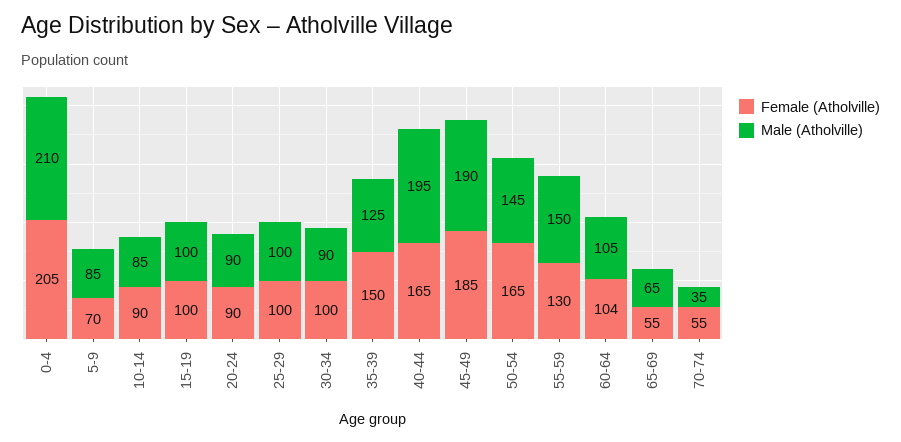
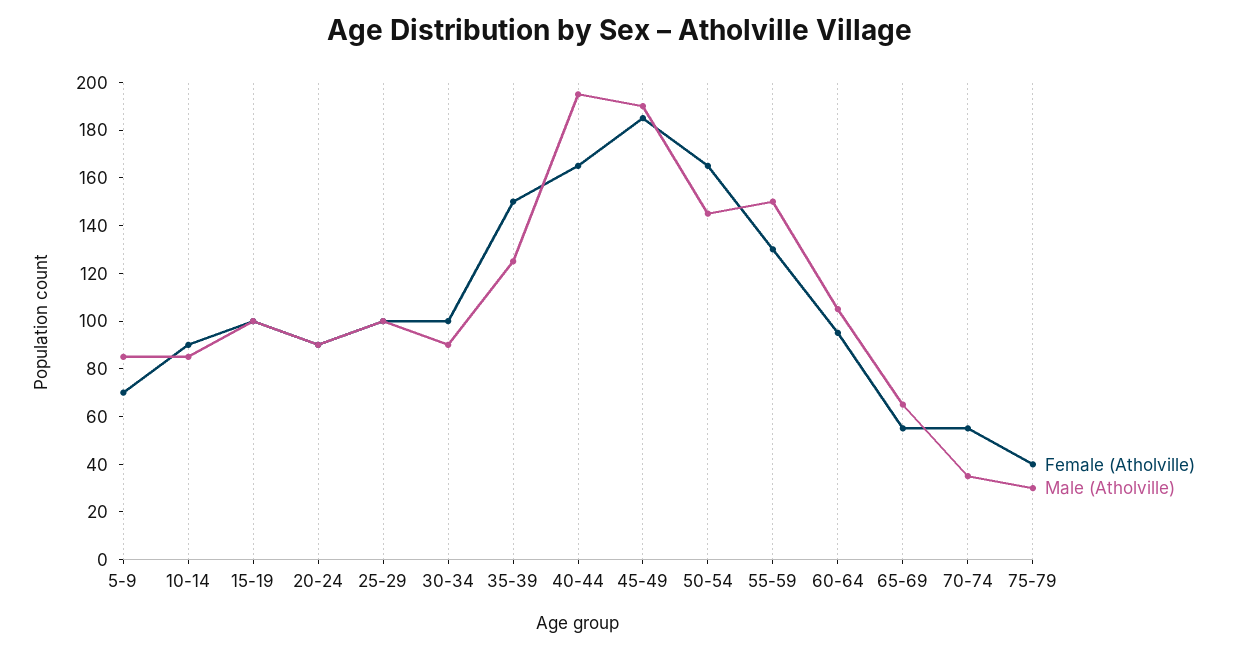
Female (Atholville), 0-4: 205 -> none
Male (Atholville), 0-4: 210 -> none
Female (Atholville), 60-64: 104 -> 95
Female (Atholville), 75-79: none -> 40
Male (Atholville), 75-79: none -> 30

